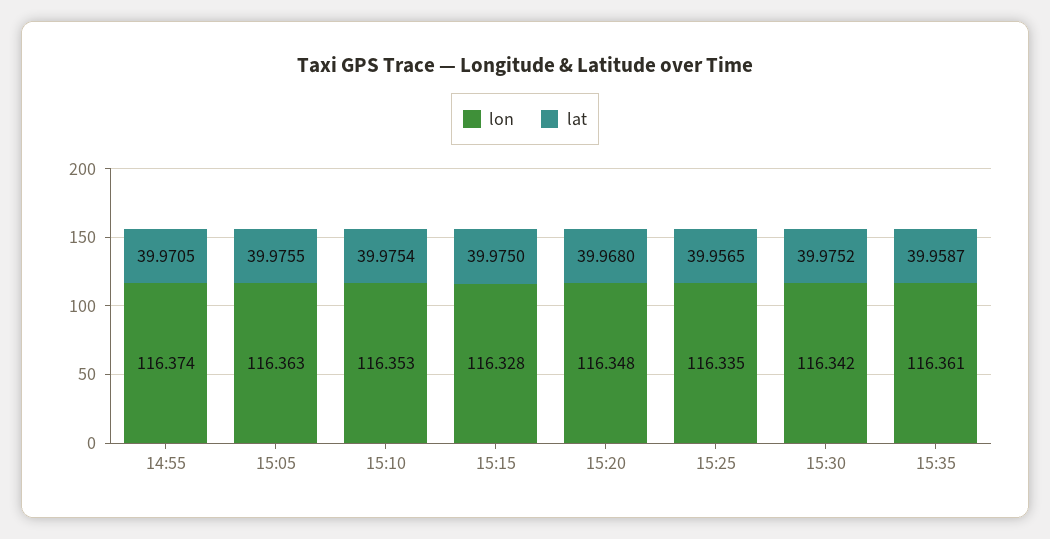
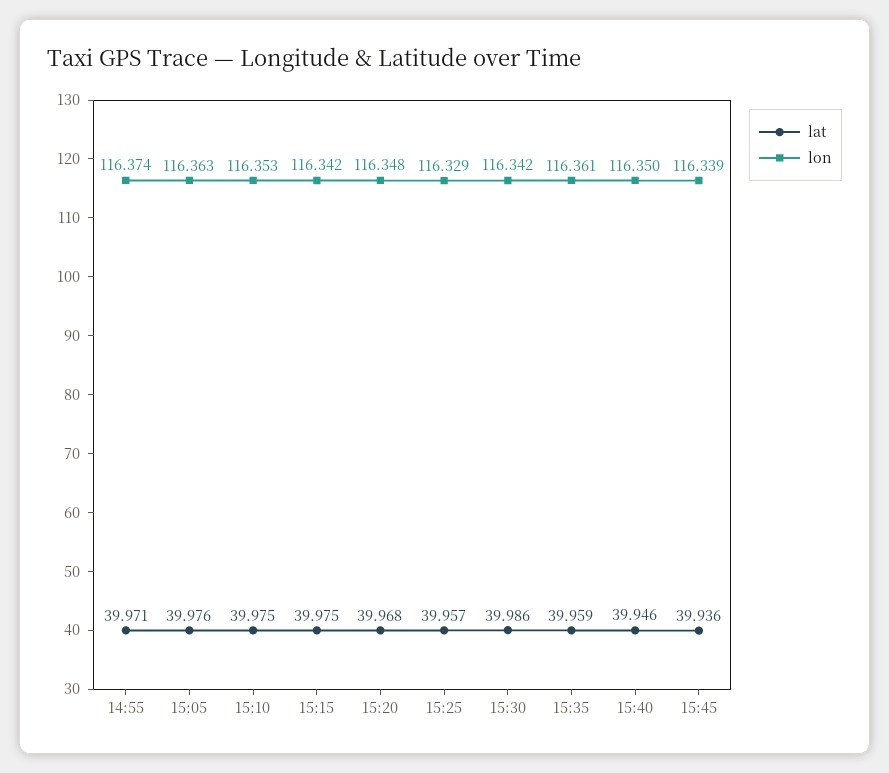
lon, 15:15: 116.328 -> 116.342
lon, 15:25: 116.335 -> 116.329
lat, 15:30: 39.9752 -> 39.986
lat, 15:40: none -> 39.946
lon, 15:40: none -> 116.35
lat, 15:45: none -> 39.936
lon, 15:45: none -> 116.339

